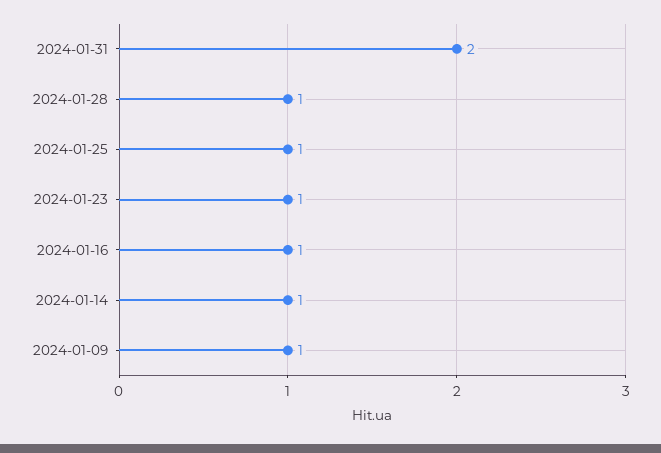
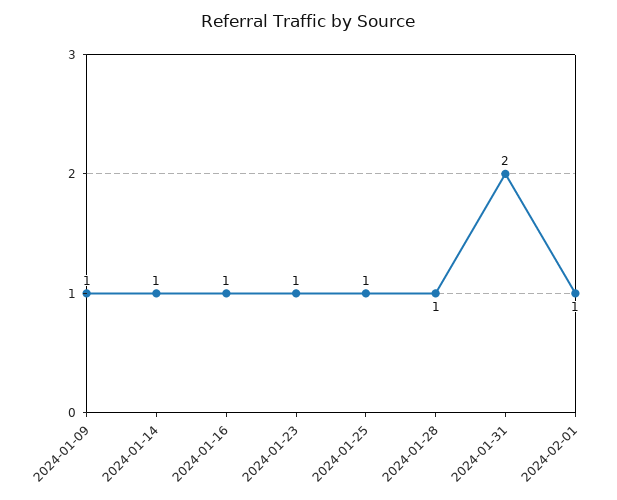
2024-02-01: none -> 1

